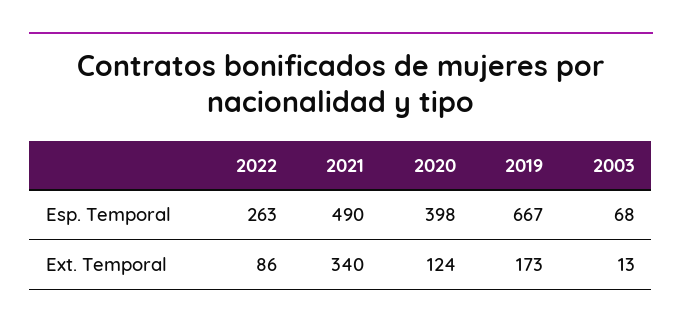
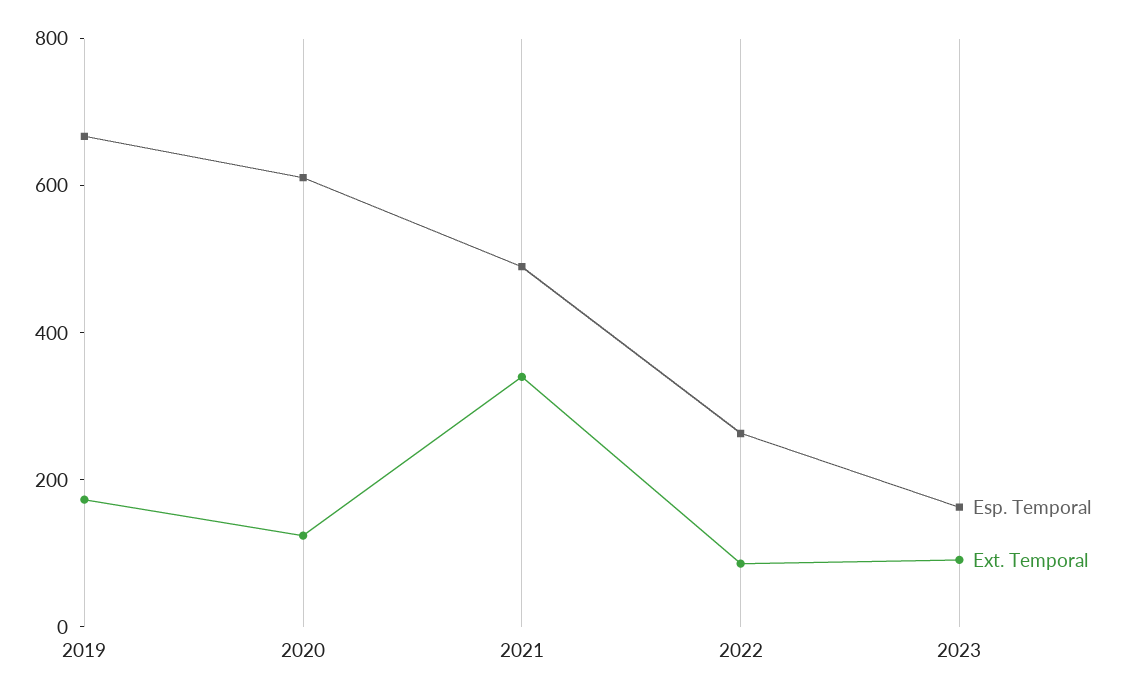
Esp. Temporal, 2020: 398 -> 600
Esp. Temporal, 2003: 68 -> none
Ext. Temporal, 2003: 13 -> none
Esp. Temporal, 2023: none -> 150
Ext. Temporal, 2023: none -> 100

